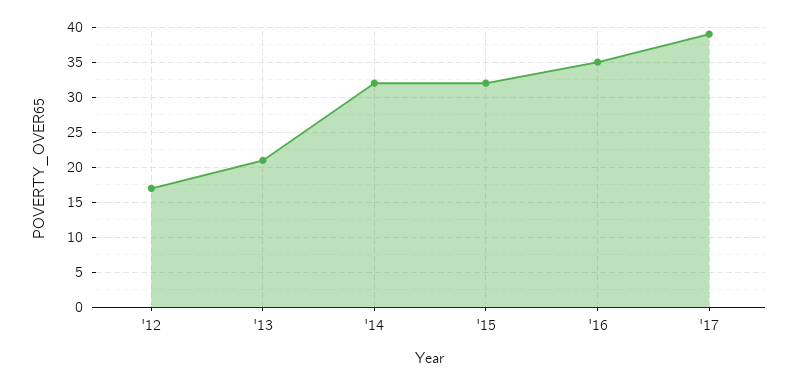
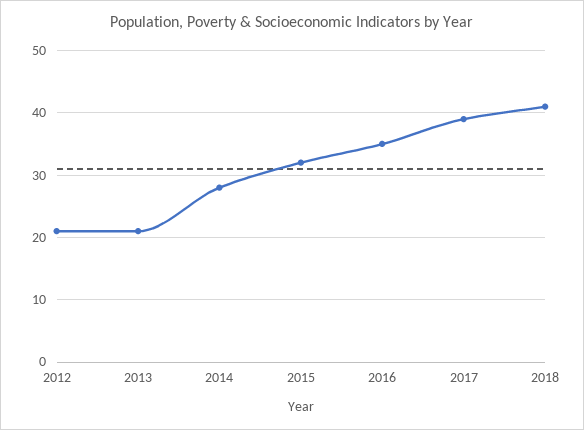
'12: 17 -> 21
'14: 32 -> 28
2018: none -> 41

